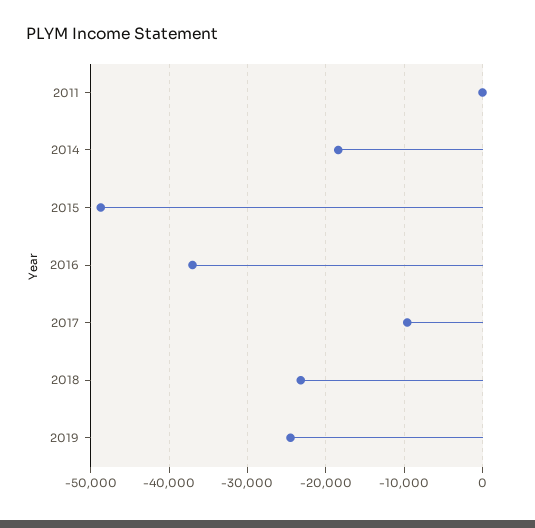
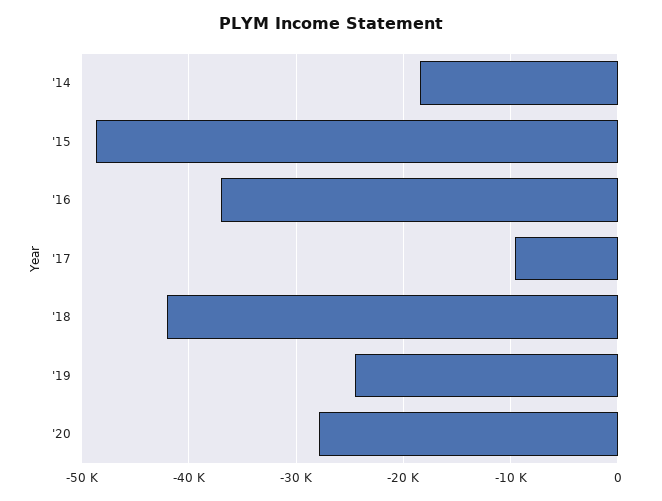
2011: 0 -> none
2018: -23000 -> -42000
'20: none -> -28000

